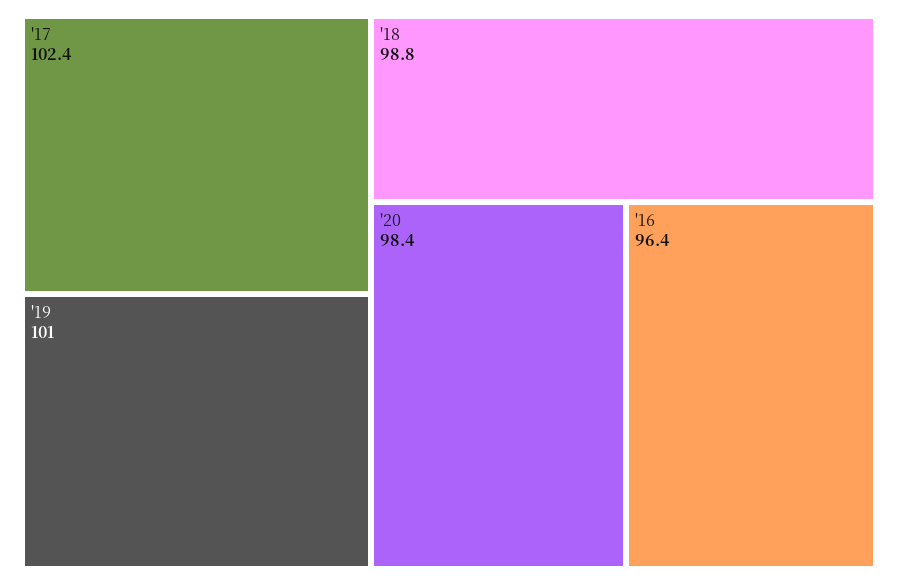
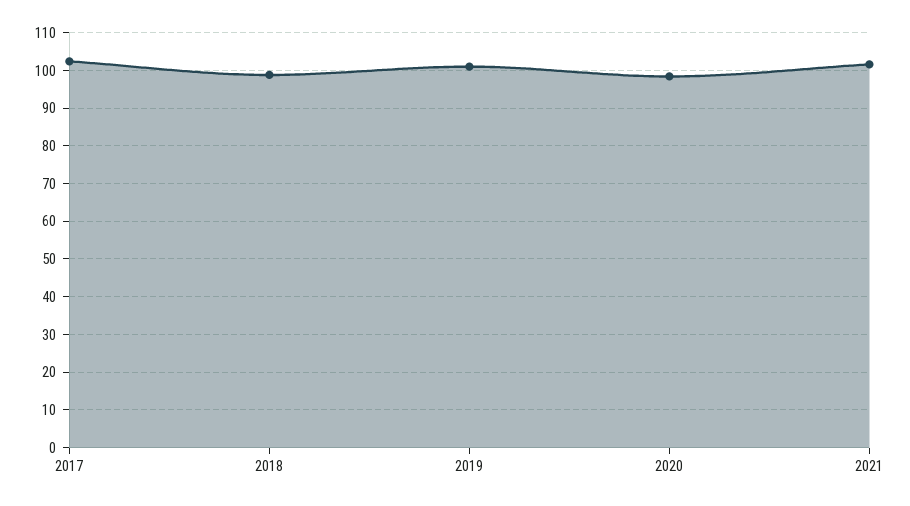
'16: 96.4 -> none
2021: none -> 102

